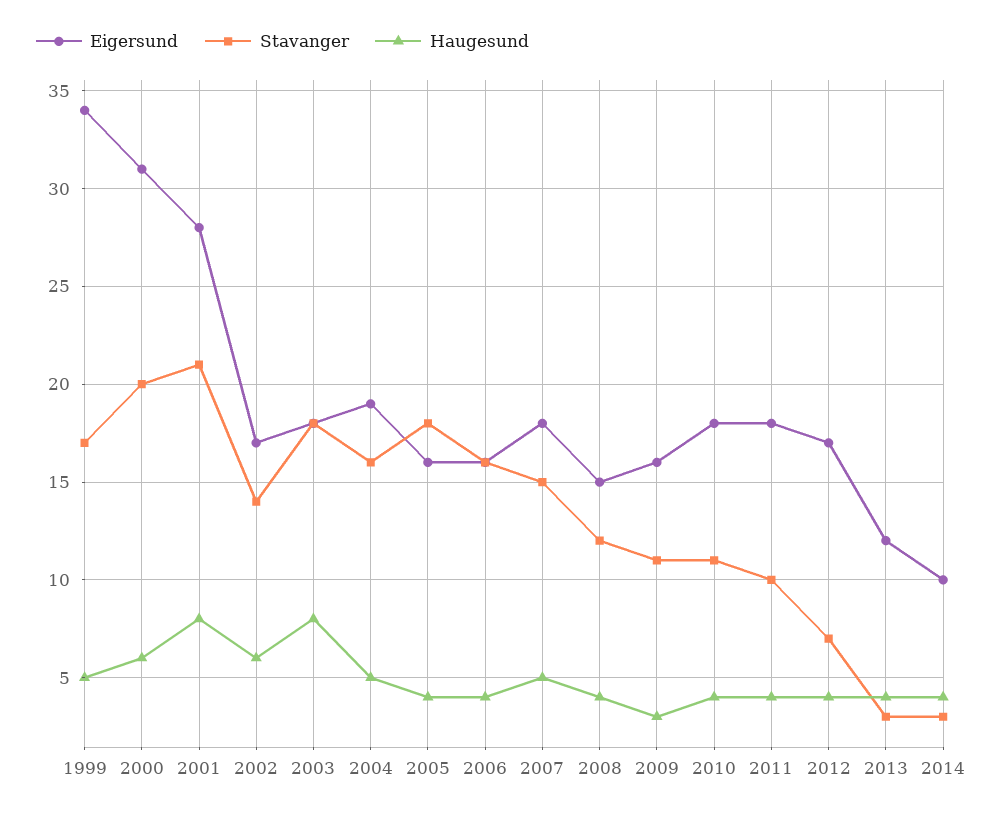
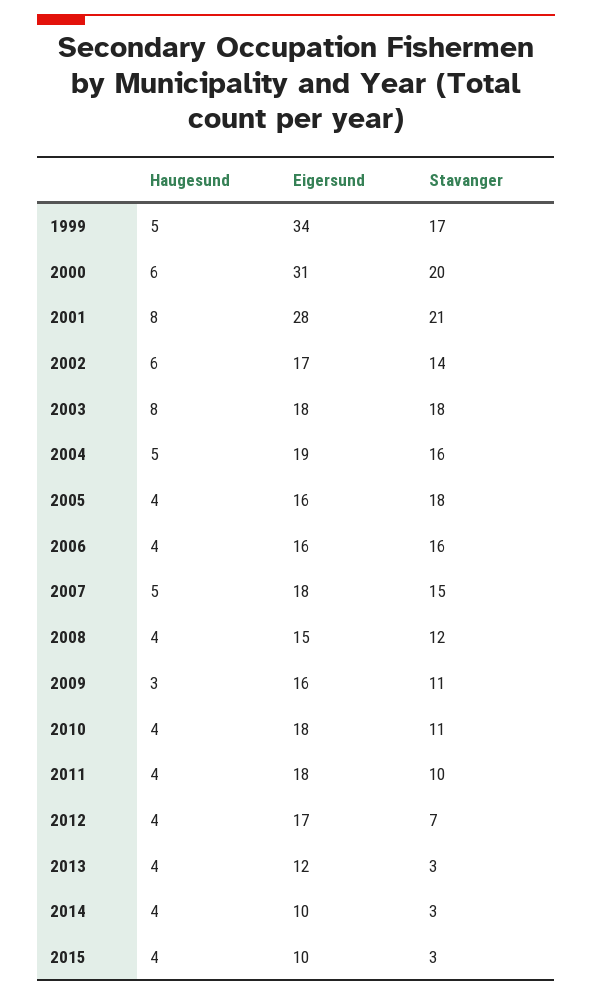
Haugesund, 2015: none -> 4
Eigersund, 2015: none -> 10
Stavanger, 2015: none -> 3

